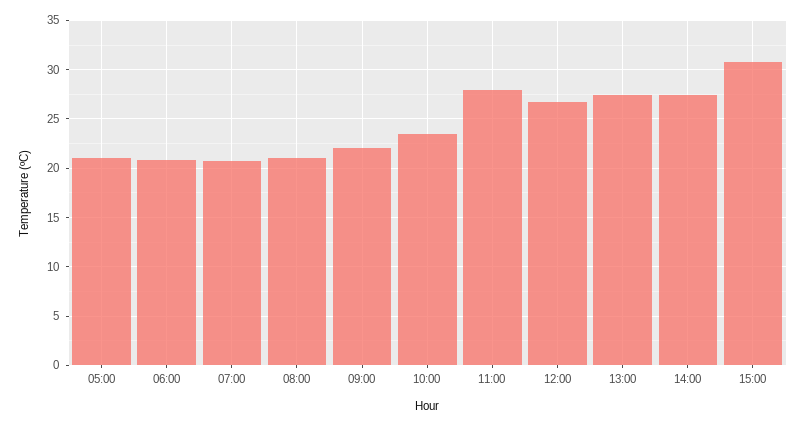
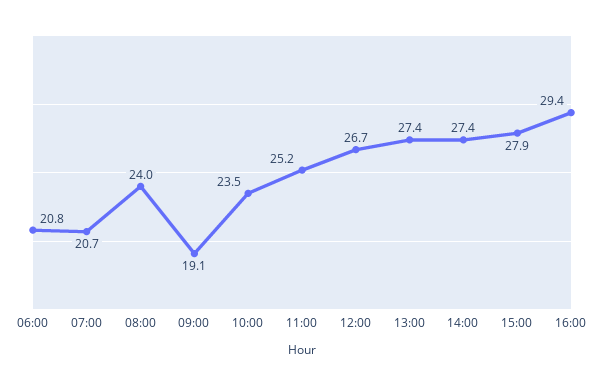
05:00: 21 -> none
08:00: 21 -> 24
09:00: 22 -> 19.1
11:00: 28 -> 25.2
15:00: 31 -> 27.9
16:00: none -> 29.4

